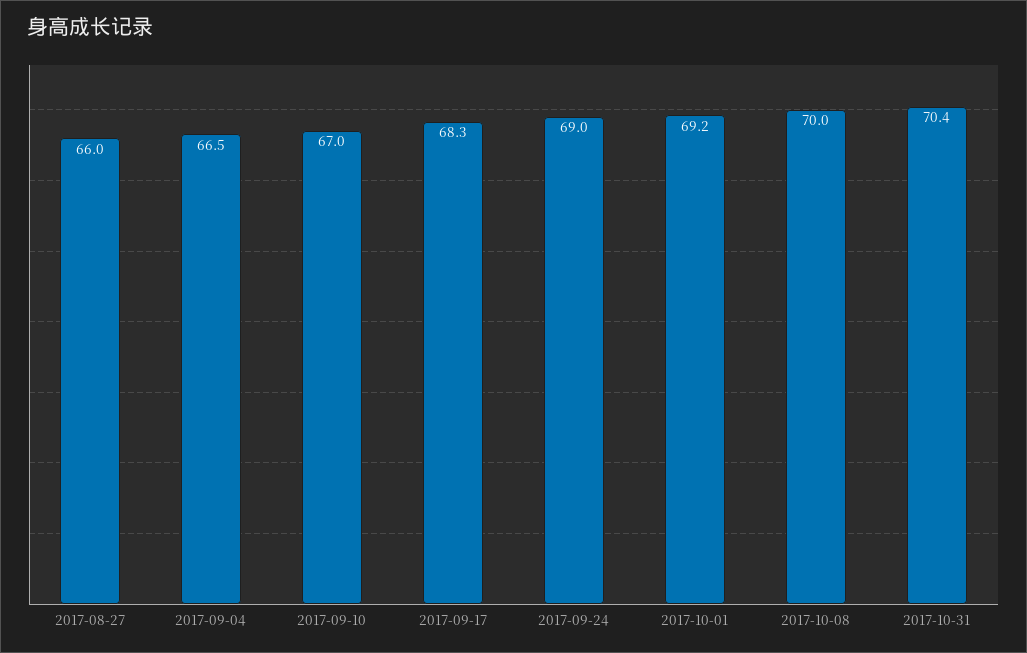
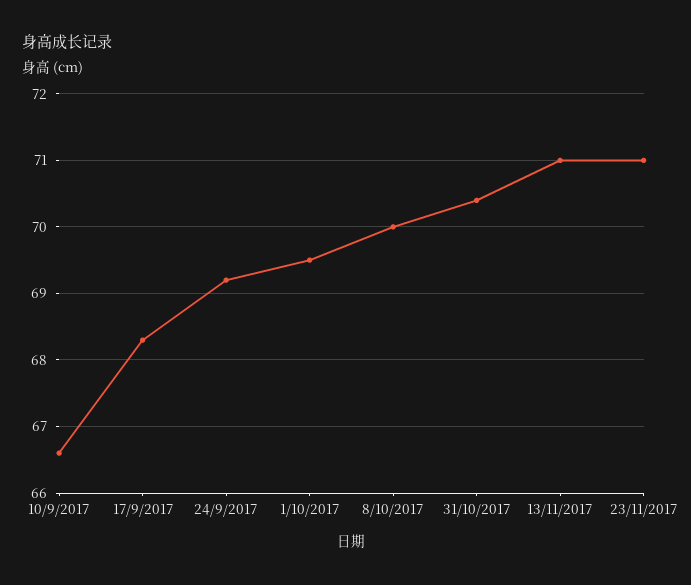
2017-08-27: 66 -> none
2017-09-04: 66.5 -> none
2017-09-10: 67 -> 66.6
2017-09-24: 69 -> 69.2
2017-10-01: 69.2 -> 69.5
13/11/2017: none -> 71
23/11/2017: none -> 71

